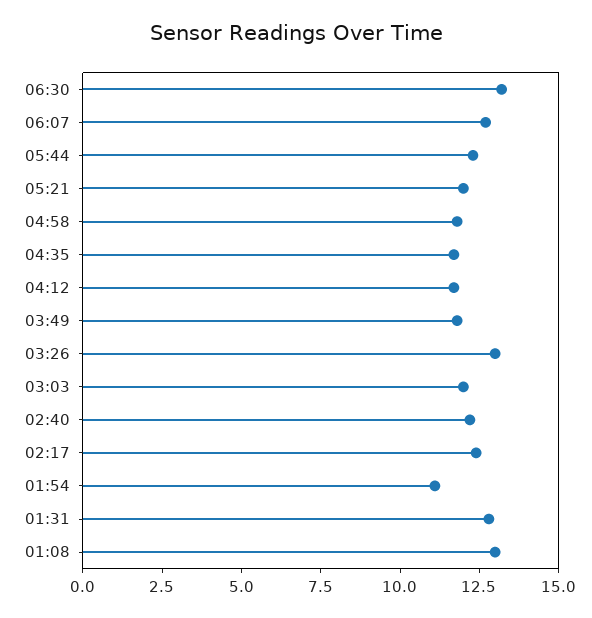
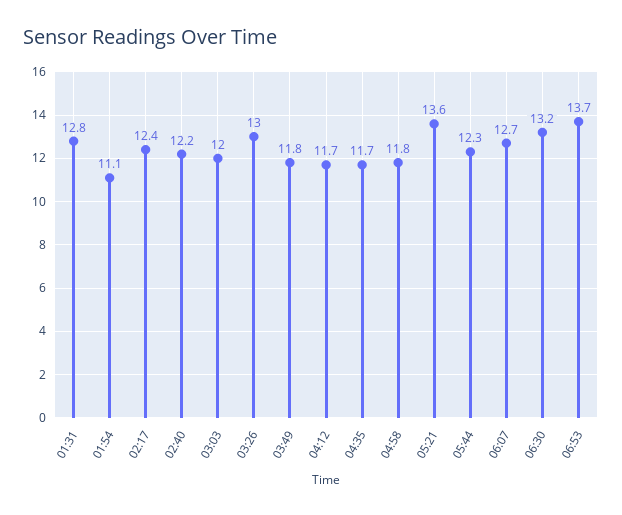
05:21: 12 -> 13.6
01:08: 13 -> none
06:53: none -> 13.7

